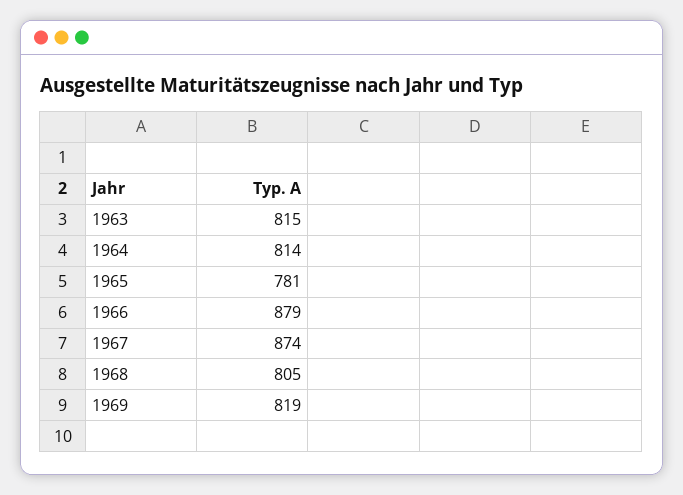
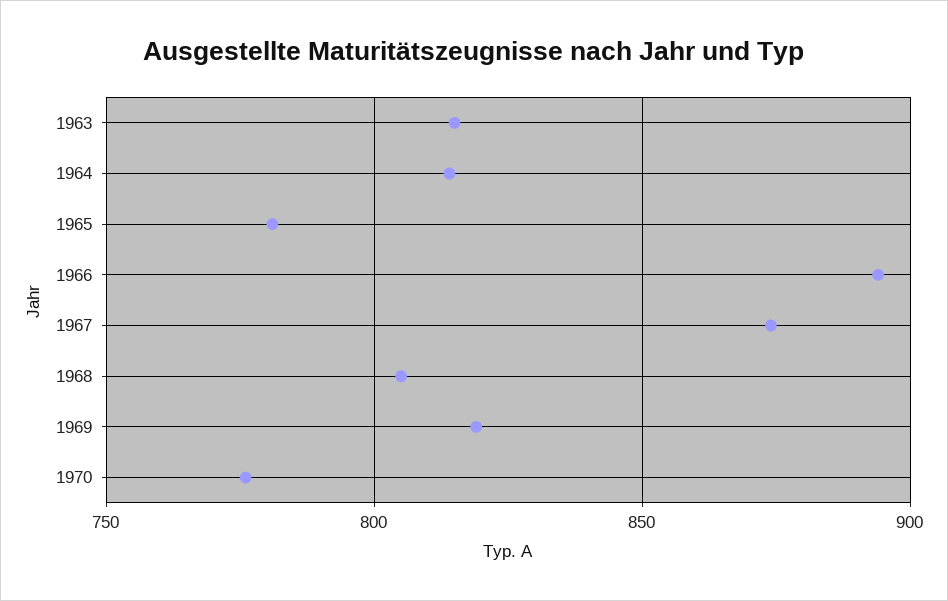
1966: 879 -> 895
1970: none -> 775

